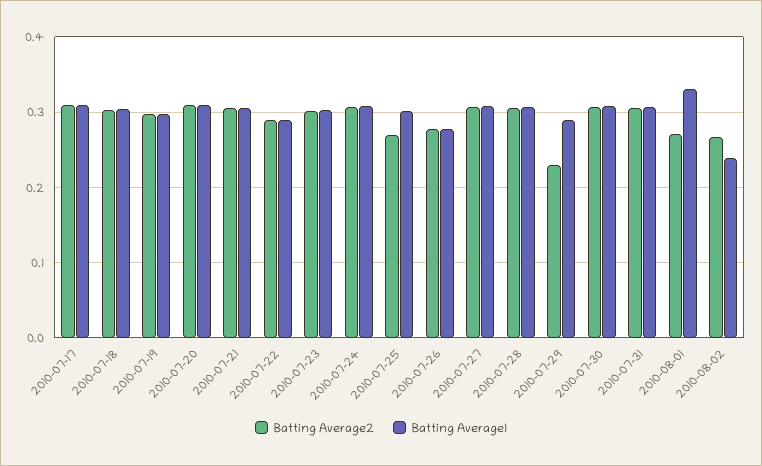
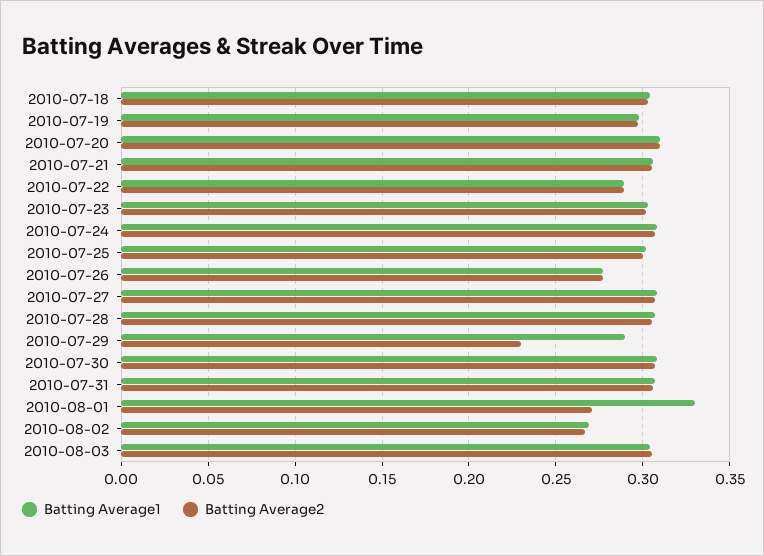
Batting Average2, 2010-07-17: 0.31 -> none
Batting Average1, 2010-07-17: 0.31 -> none
Batting Average2, 2010-07-25: 0.27 -> 0.3
Batting Average1, 2010-08-02: 0.24 -> 0.27
Batting Average1, 2010-08-03: none -> 0.305
Batting Average2, 2010-08-03: none -> 0.305

